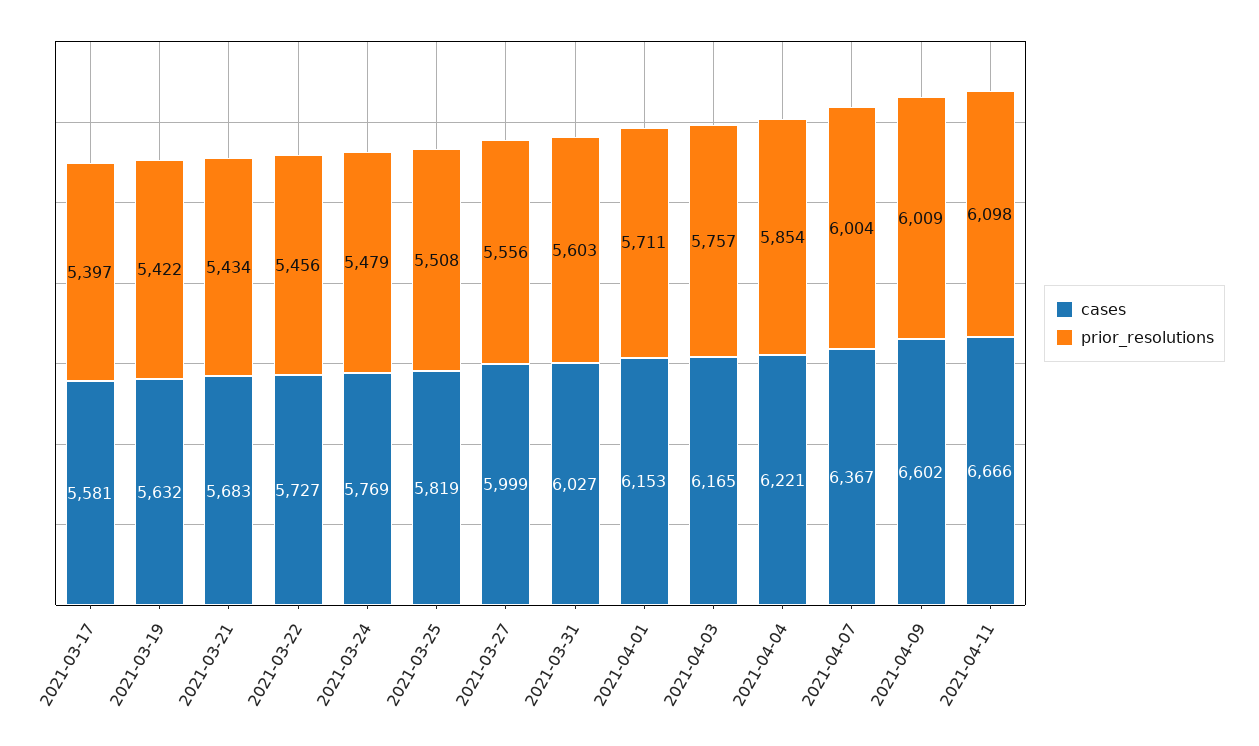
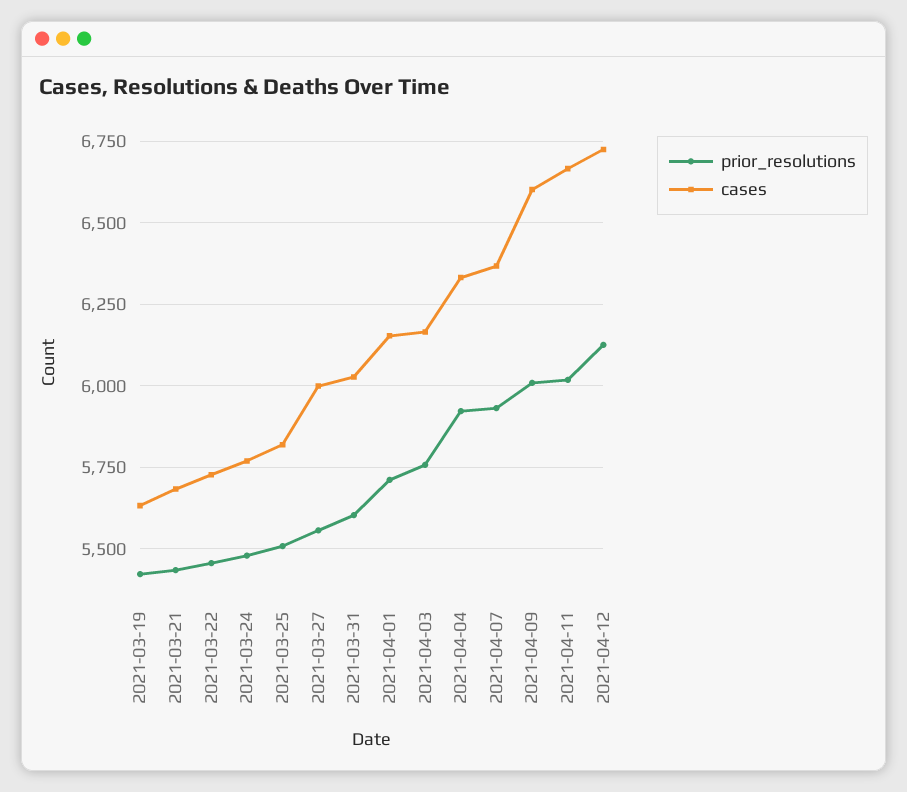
cases, 2021-03-17: 5581 -> none
prior_resolutions, 2021-03-17: 5397 -> none
cases, 2021-04-04: 6221 -> 6325
prior_resolutions, 2021-04-04: 5854 -> 5925
prior_resolutions, 2021-04-07: 6004 -> 5925
prior_resolutions, 2021-04-11: 6098 -> 6025
prior_resolutions, 2021-04-12: none -> 6125
cases, 2021-04-12: none -> 6725

